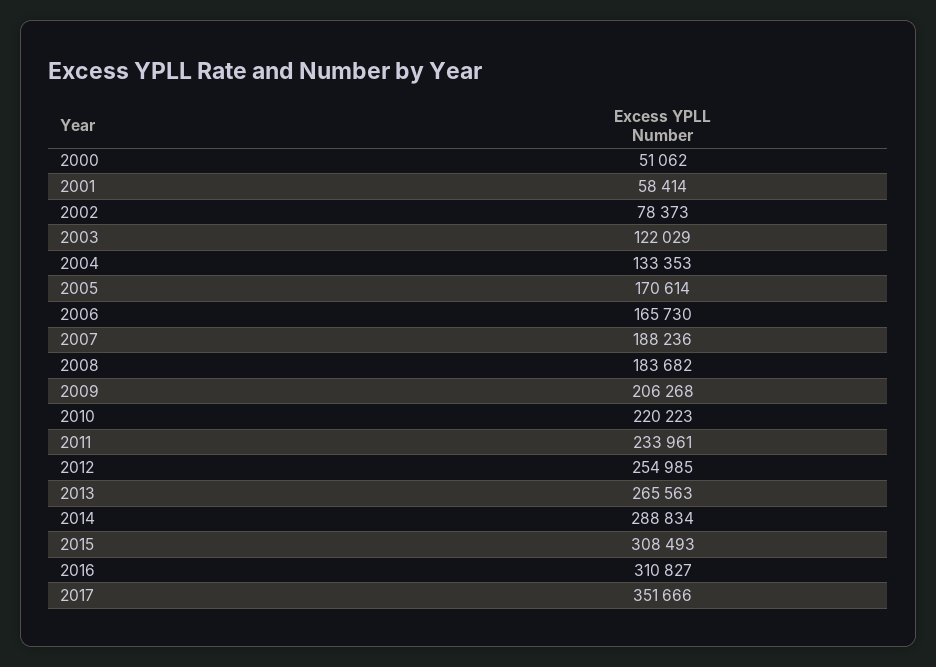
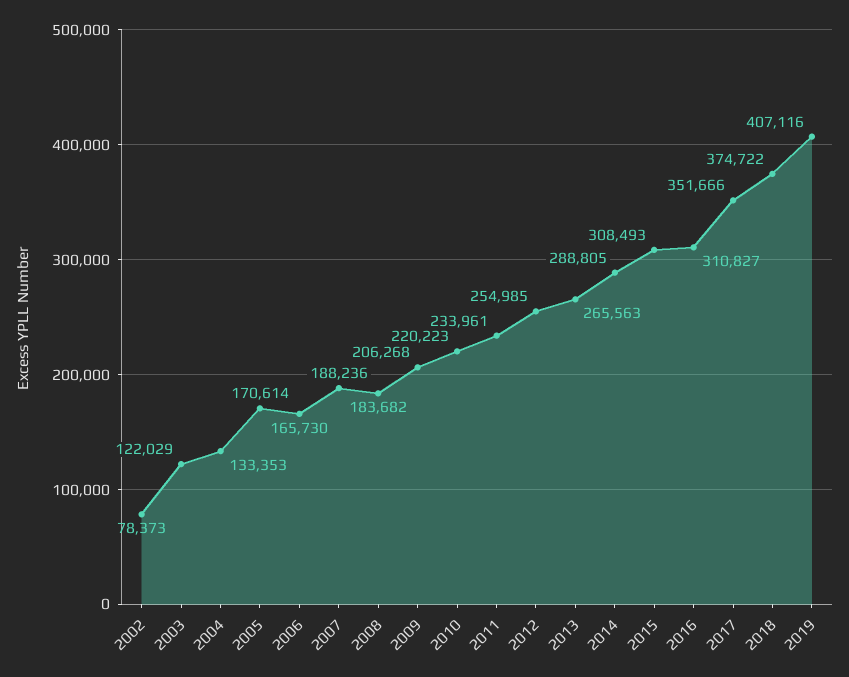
2000: 51062 -> none
2001: 58414 -> none
2014: 288834 -> 288805
2018: none -> 374722
2019: none -> 407116

